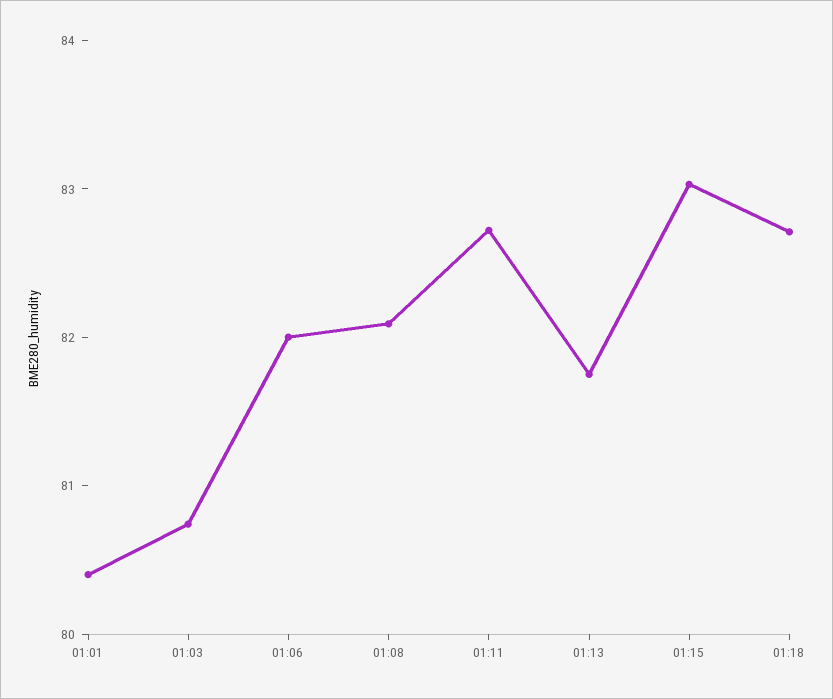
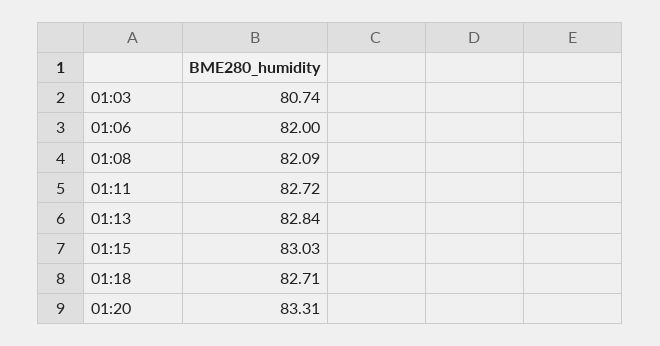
01:01: 80.4 -> none
01:13: 81.8 -> 82.84
01:20: none -> 83.31

